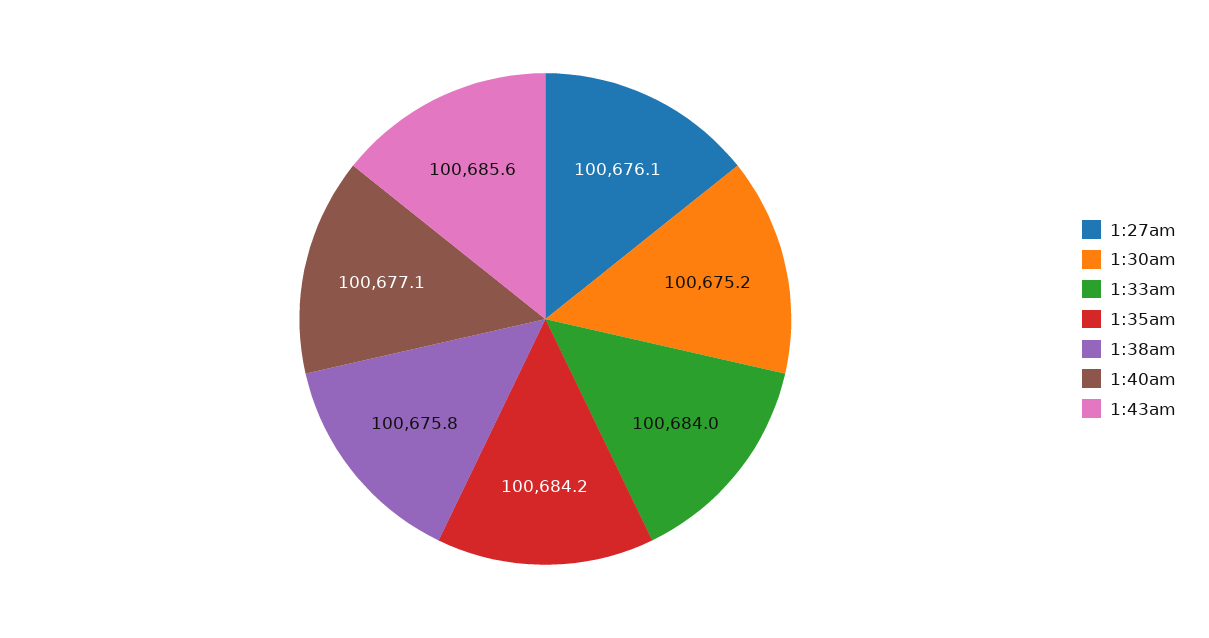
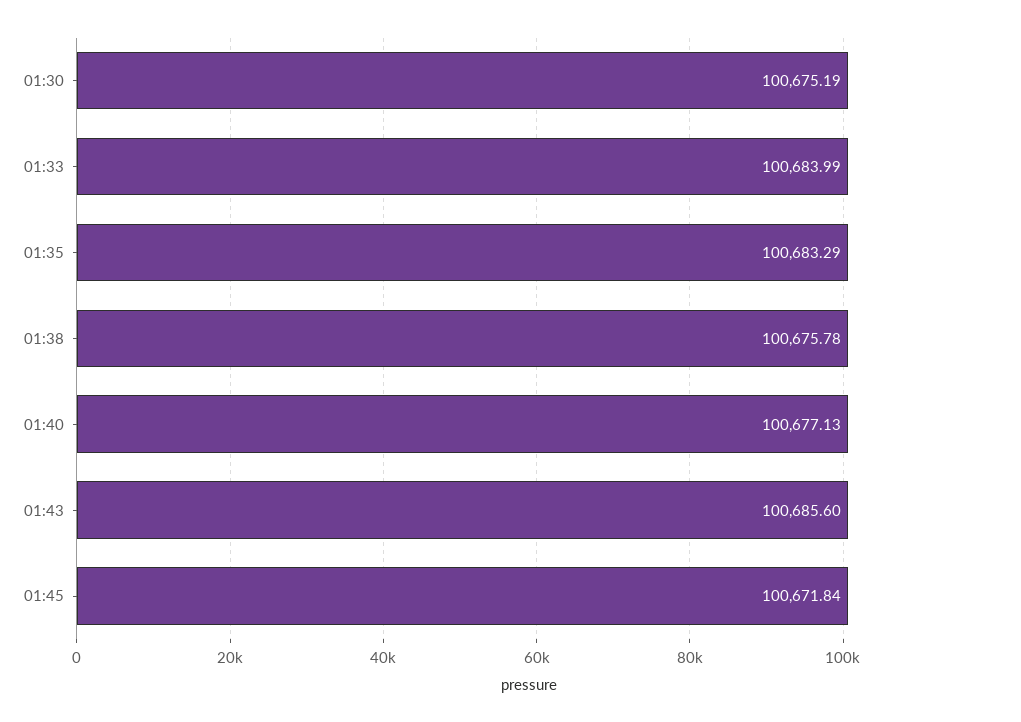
1:27am: 100676.1 -> none
1:35am: 100684.2 -> 100683.29
01:45: none -> 100671.84

